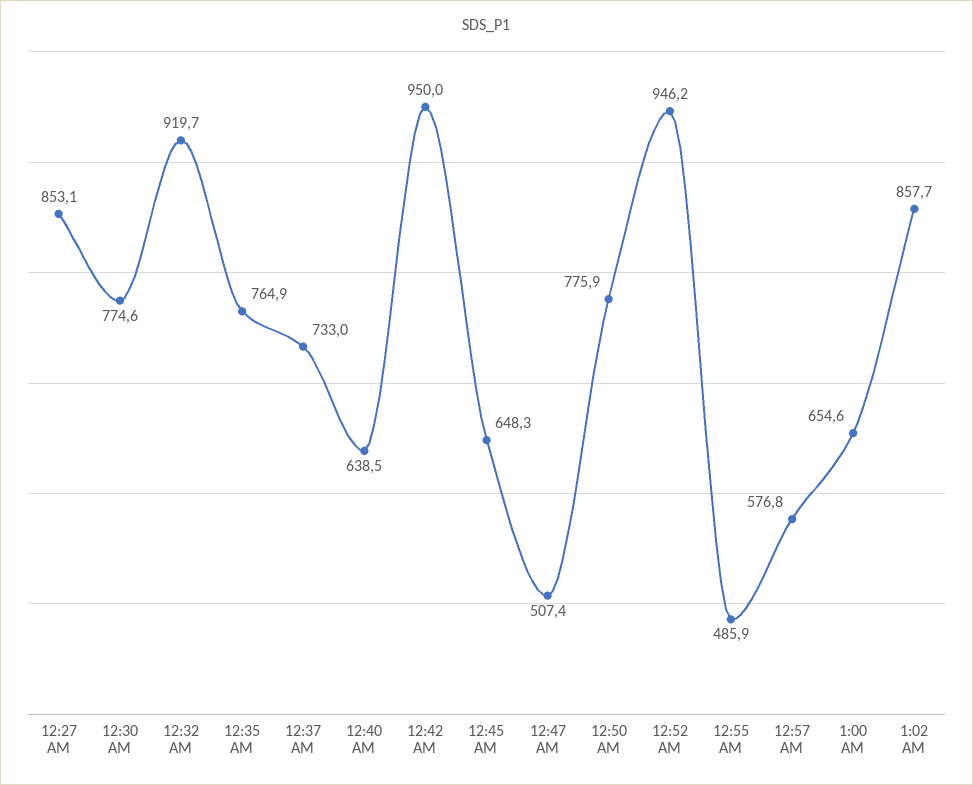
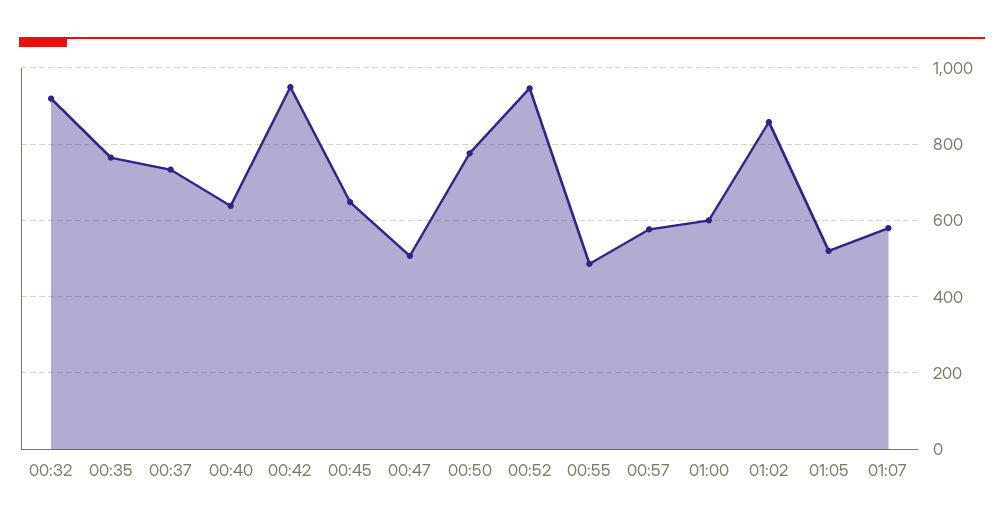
12:27 AM: 853.1 -> none
12:30 AM: 774.6 -> none
1:00 AM: 654.6 -> 600
01:05: none -> 520
01:07: none -> 580

